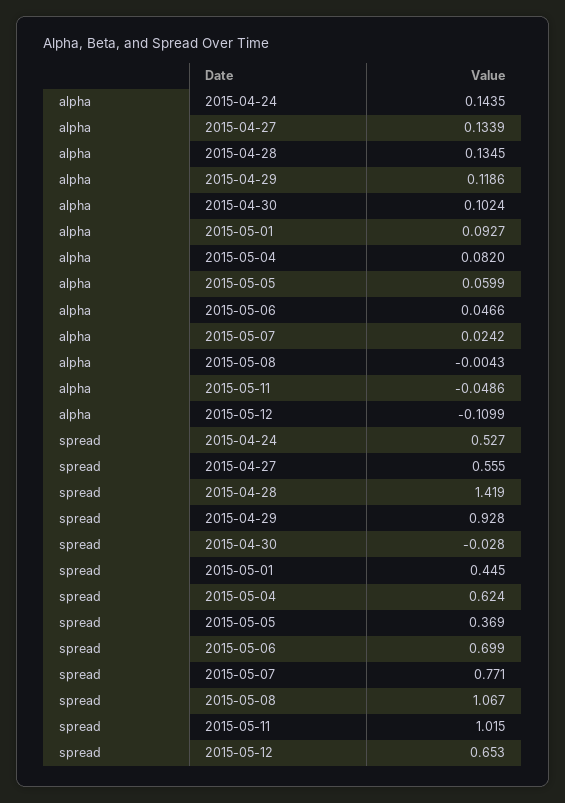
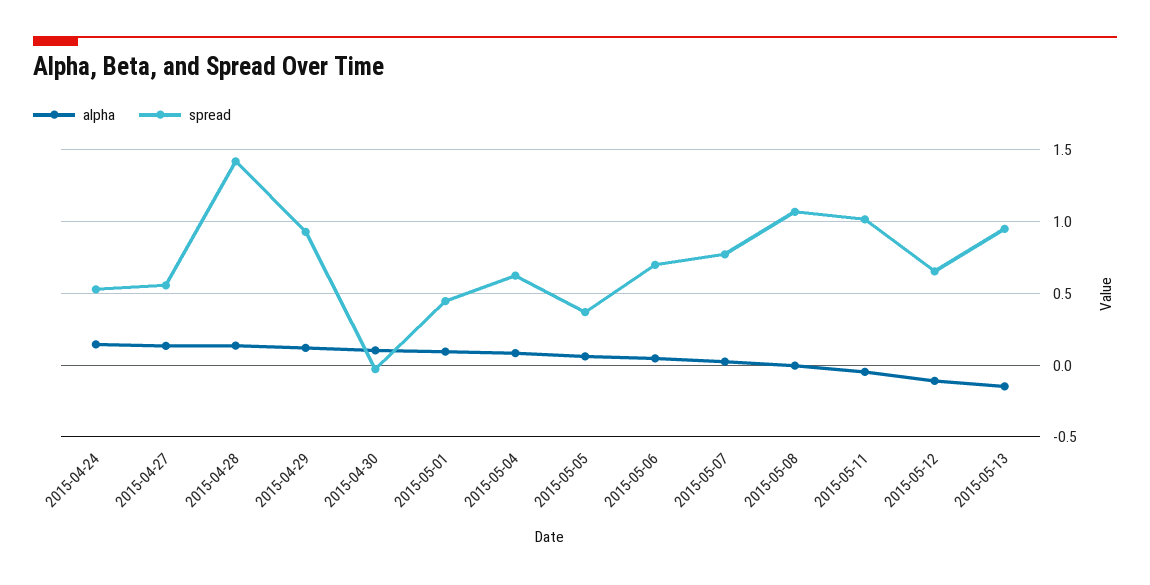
alpha, 2015-05-13: none -> -0.15
spread, 2015-05-13: none -> 0.95

